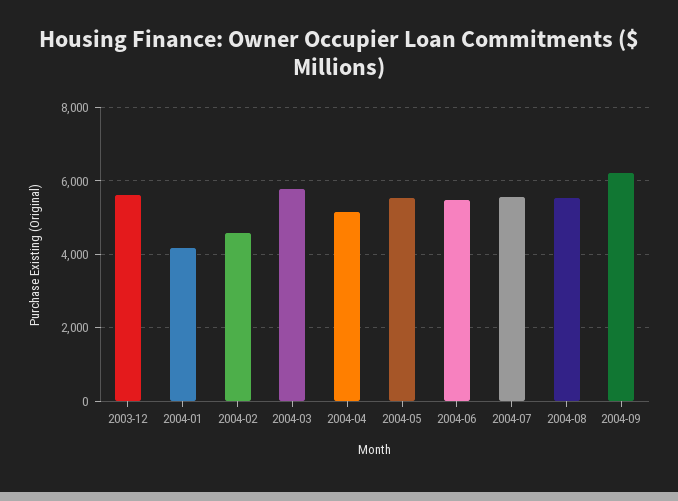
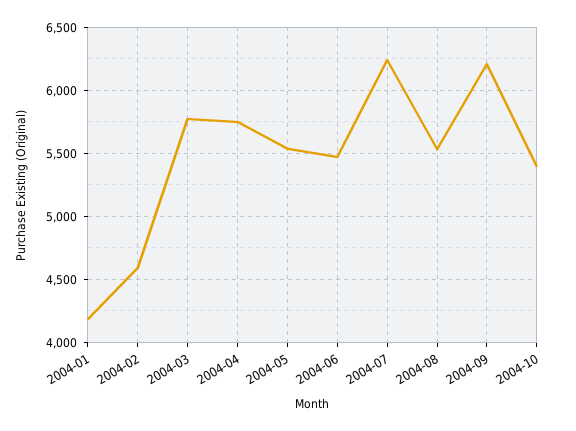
2003-12: 5600 -> none
2004-04: 5200 -> 5750
2004-07: 5600 -> 6250
2004-10: none -> 5400

